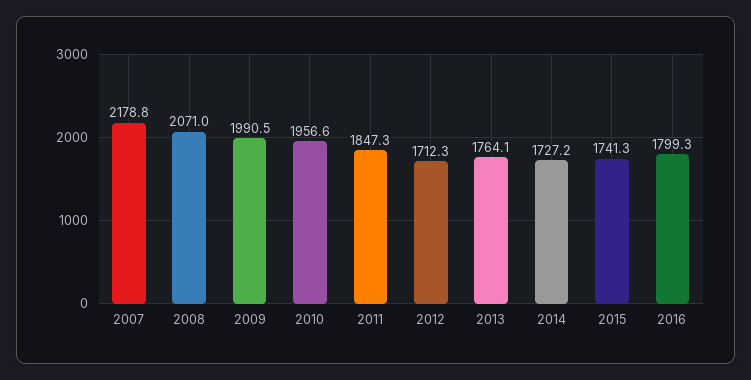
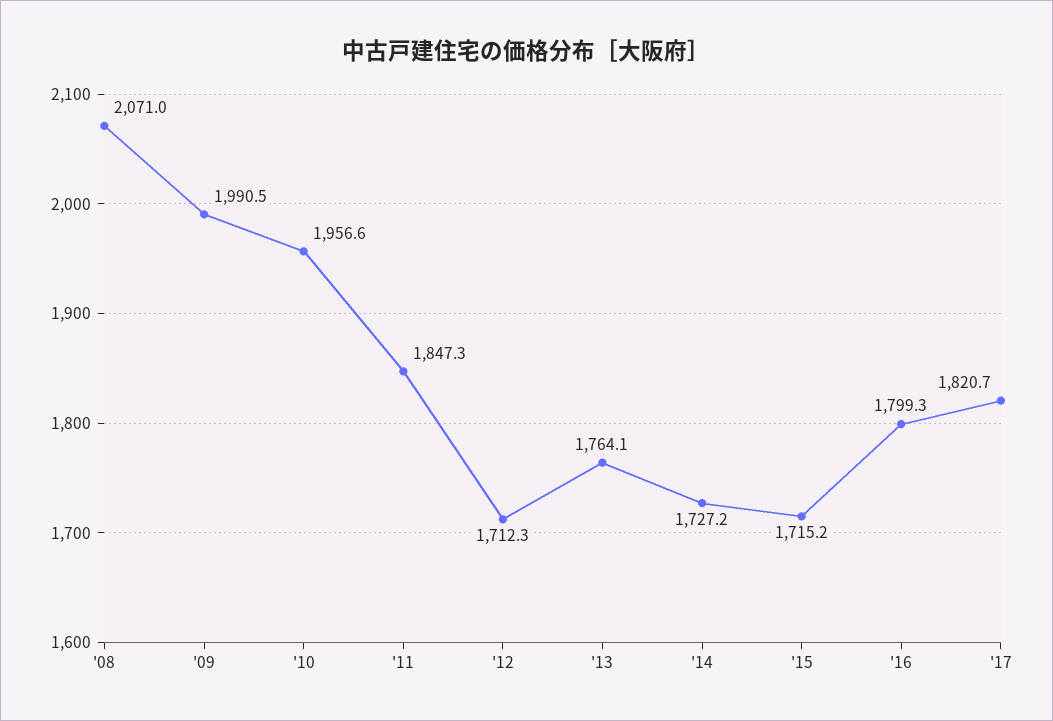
2007: 2178.8 -> none
2015: 1741.3 -> 1715.2
'17: none -> 1820.7

